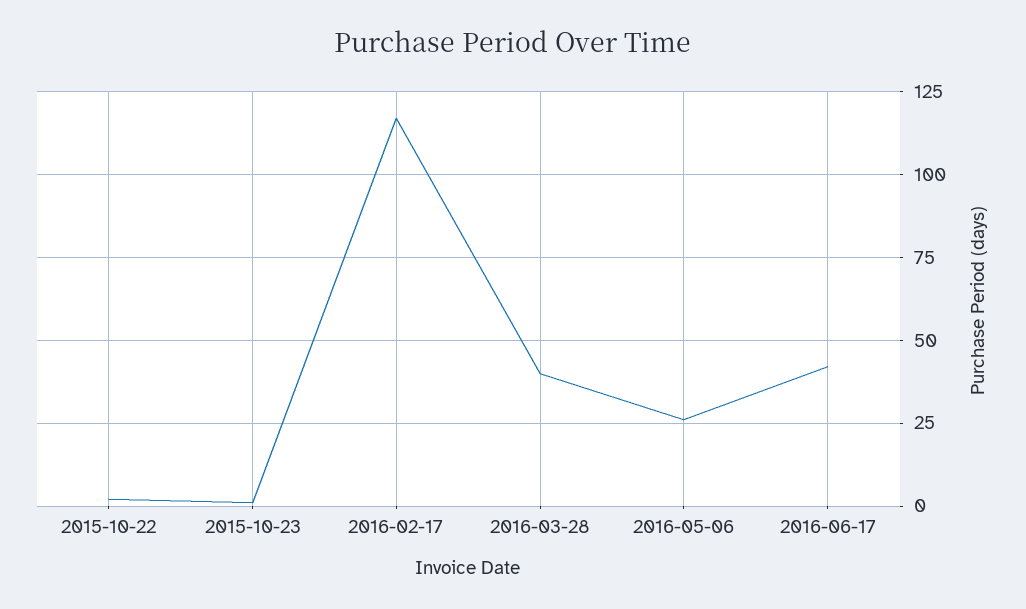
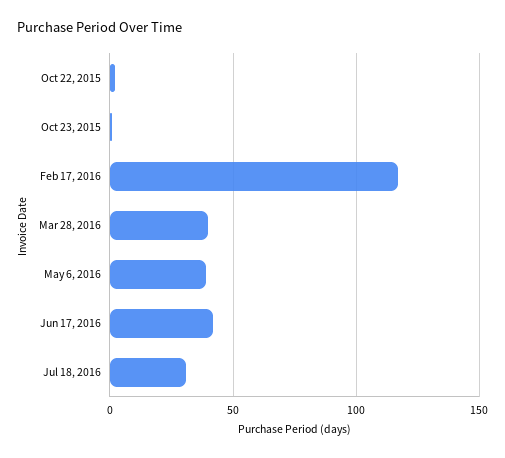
2016-05-06: 25 -> 40
Jul 18, 2016: none -> 30

